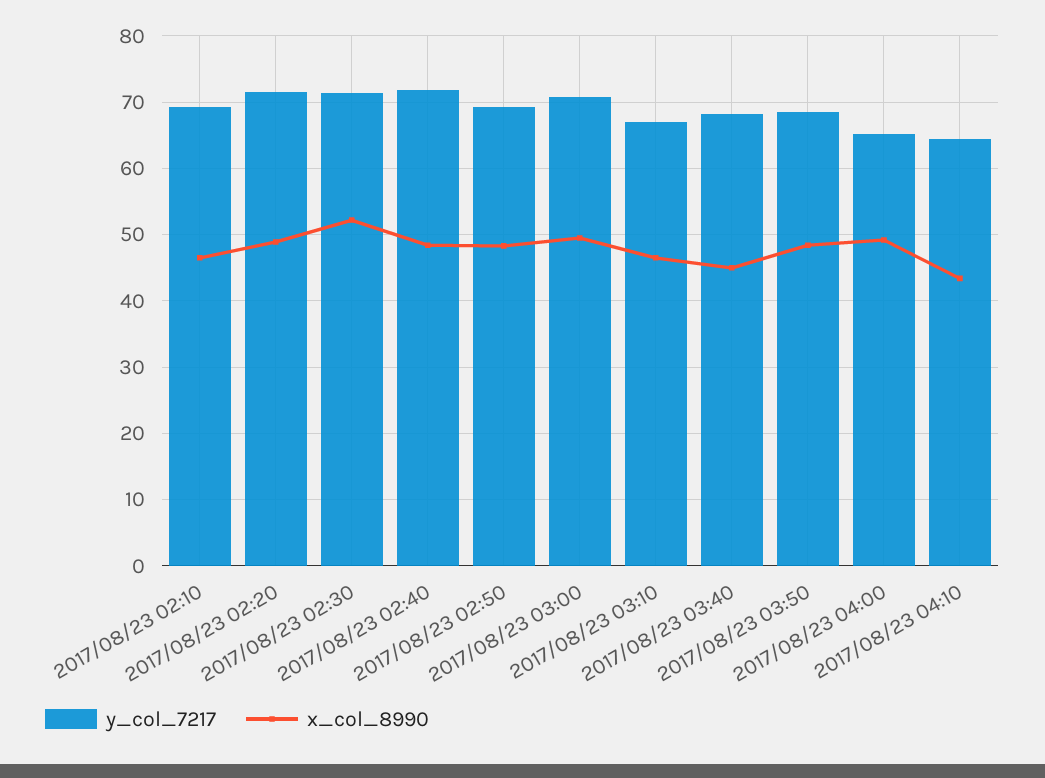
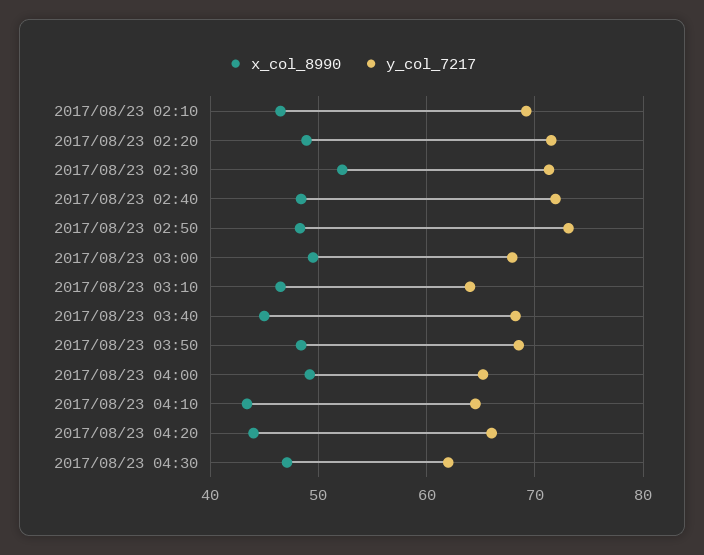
y_col_7217, 2017/08/23 02:50: 69 -> 73
y_col_7217, 2017/08/23 03:00: 71 -> 68
y_col_7217, 2017/08/23 03:10: 67 -> 64
x_col_8990, 2017/08/23 04:20: none -> 44
y_col_7217, 2017/08/23 04:20: none -> 66
x_col_8990, 2017/08/23 04:30: none -> 47
y_col_7217, 2017/08/23 04:30: none -> 62

